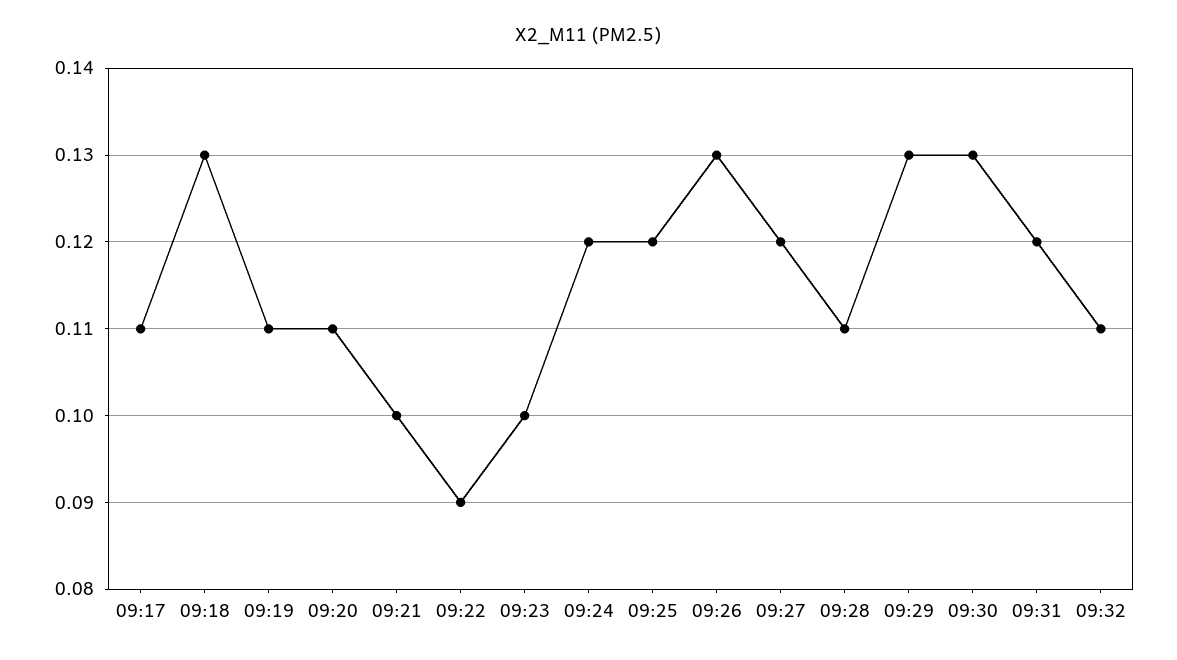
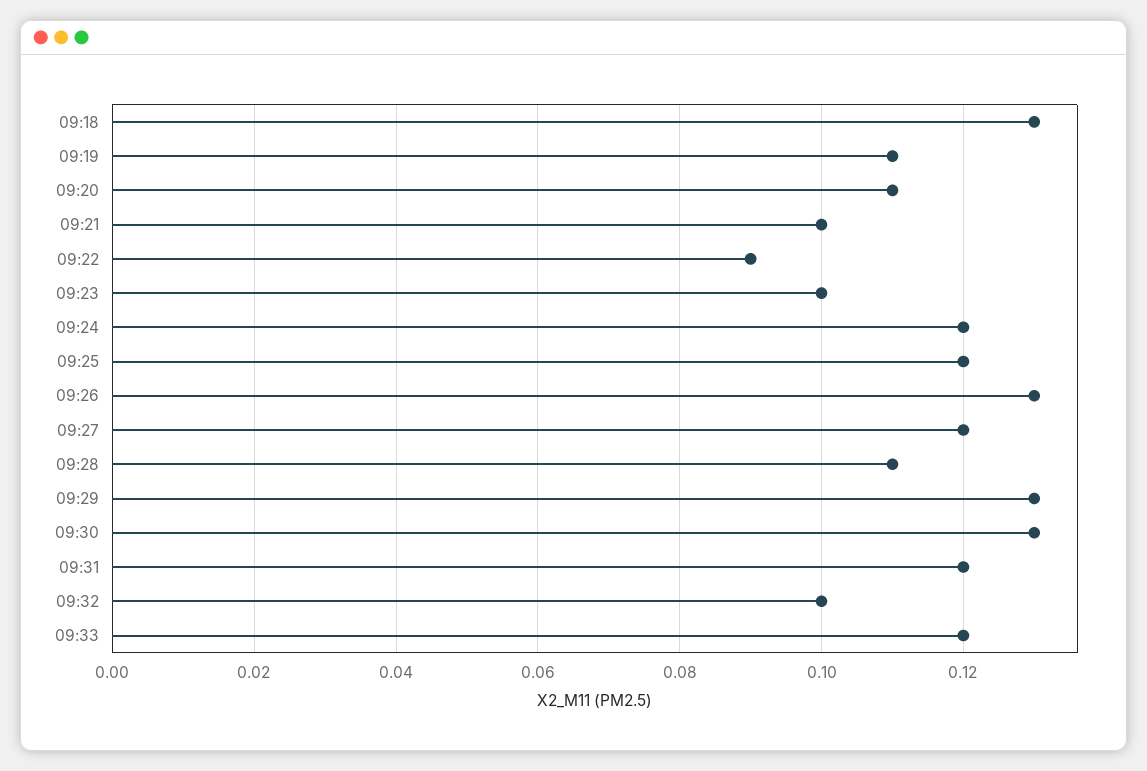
09:17: 0.11 -> none
09:32: 0.11 -> 0.1
09:33: none -> 0.12

